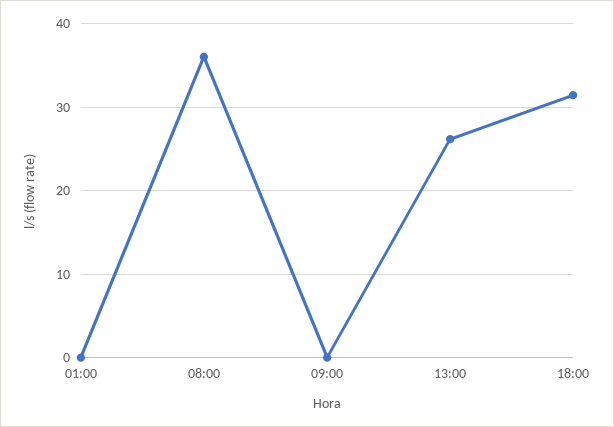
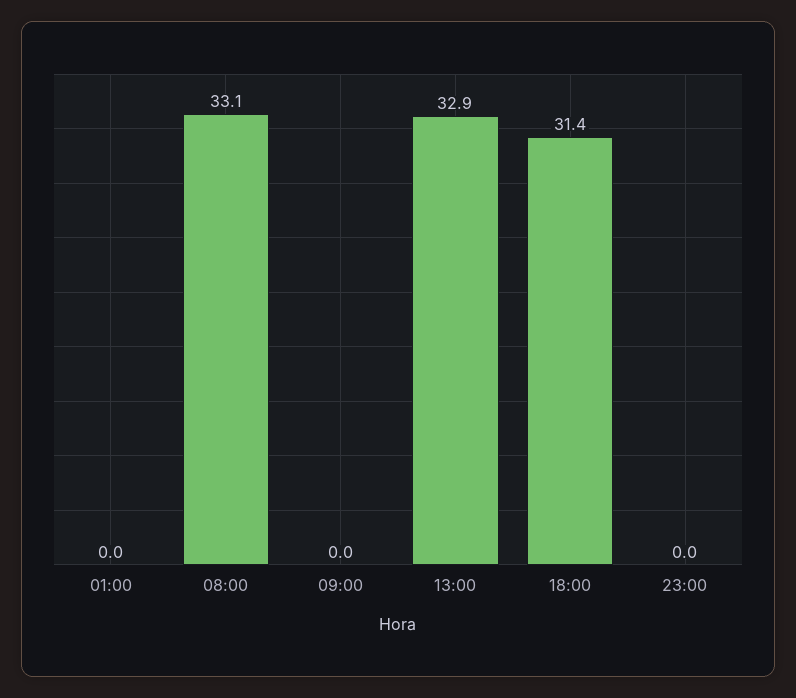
08:00: 36 -> 33.1
13:00: 26 -> 32.9
23:00: none -> 0

